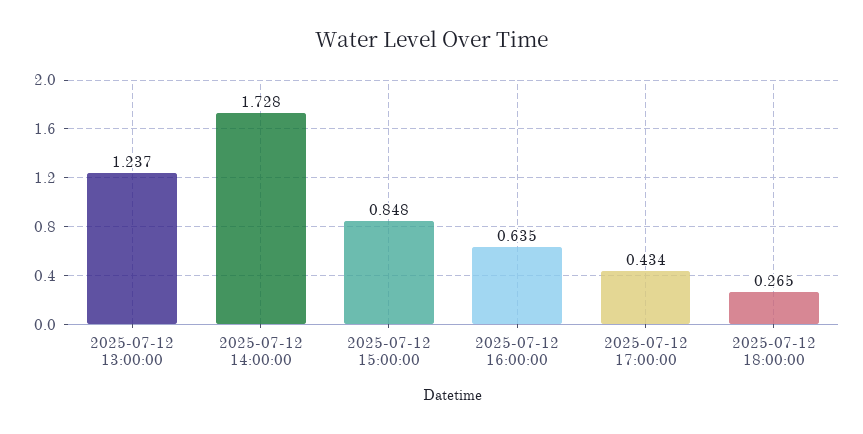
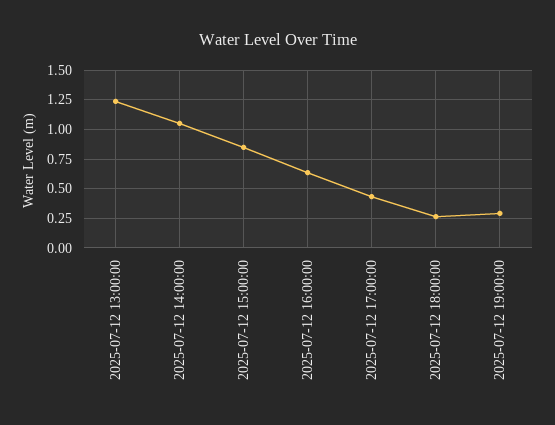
2025-07-12 14:00:00: 1.728 -> 1
2025-07-12 19:00:00: none -> 0.25

